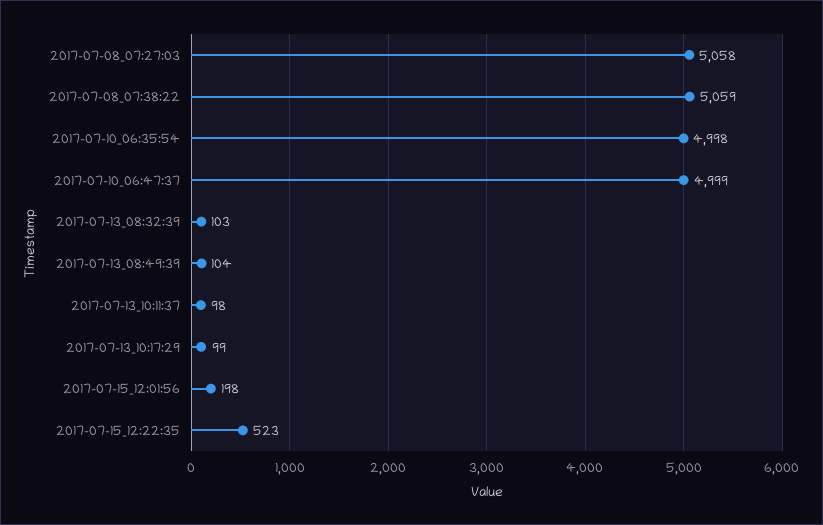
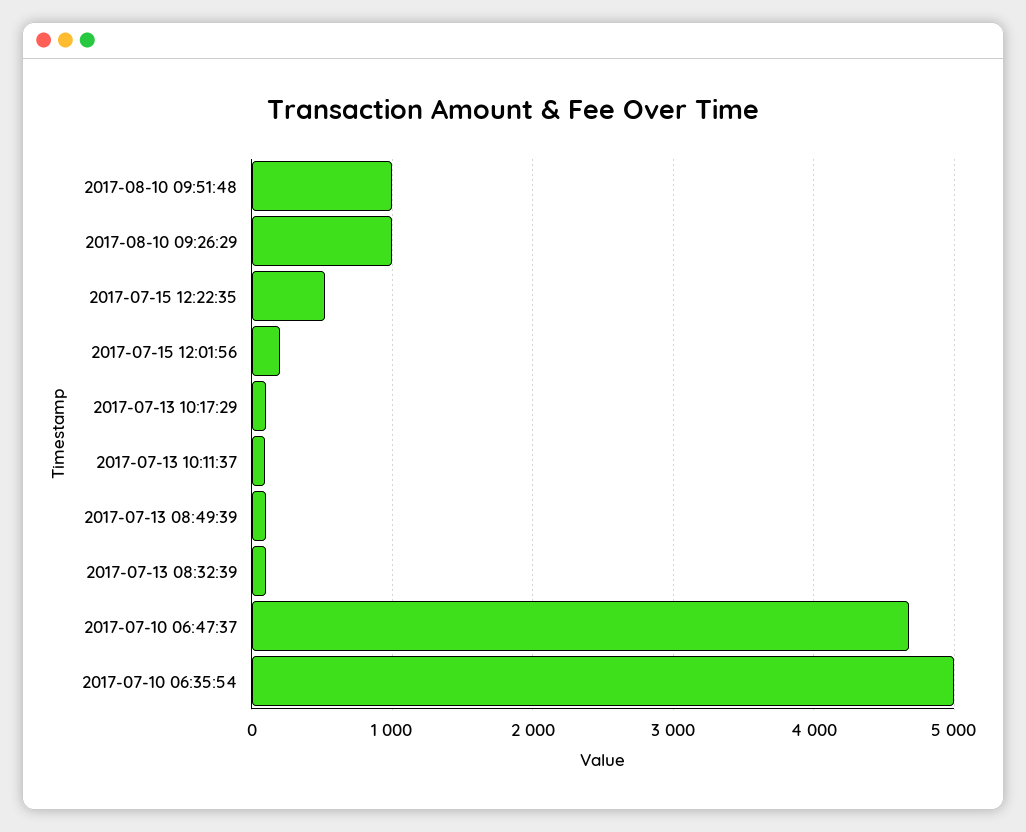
2017-07-08_07:27:03: 5058 -> none
2017-07-08_07:38:22: 5059 -> none
2017-07-10_06:47:37: 4999 -> 4700
2017-08-10 09:51:48: none -> 1000
2017-08-10 09:26:29: none -> 1000

